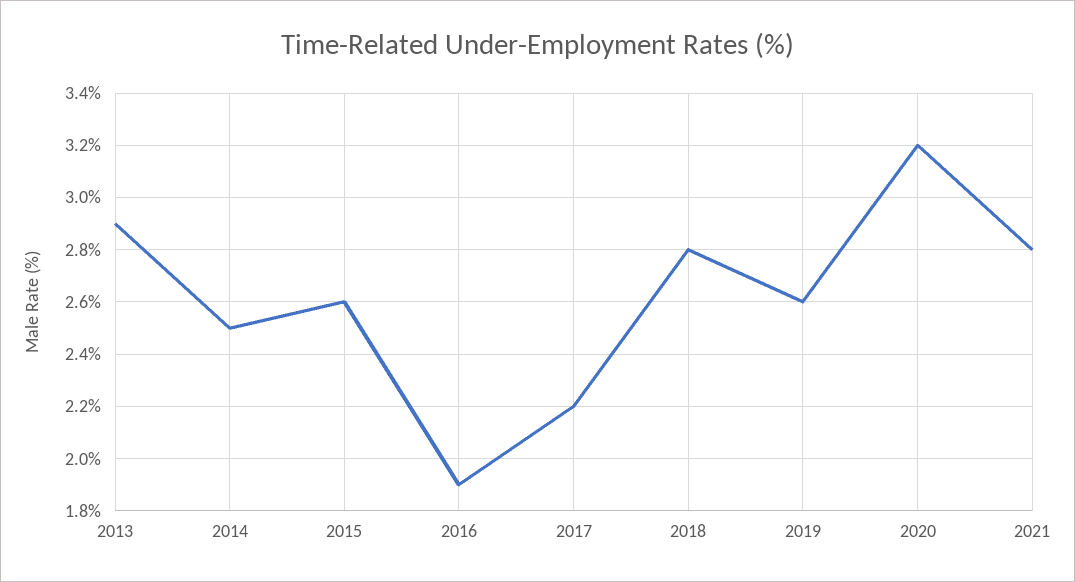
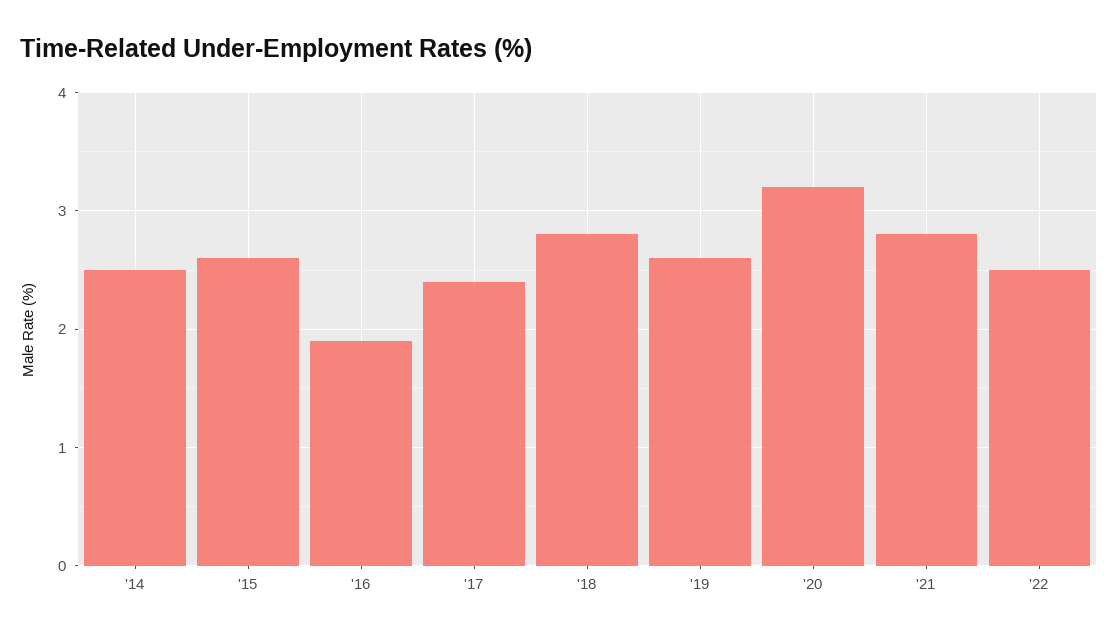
2013: 2.9 -> none
2017: 2.2 -> 2.4
'22: none -> 2.5

